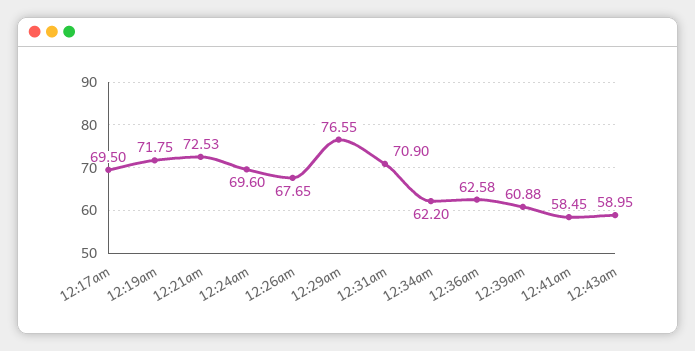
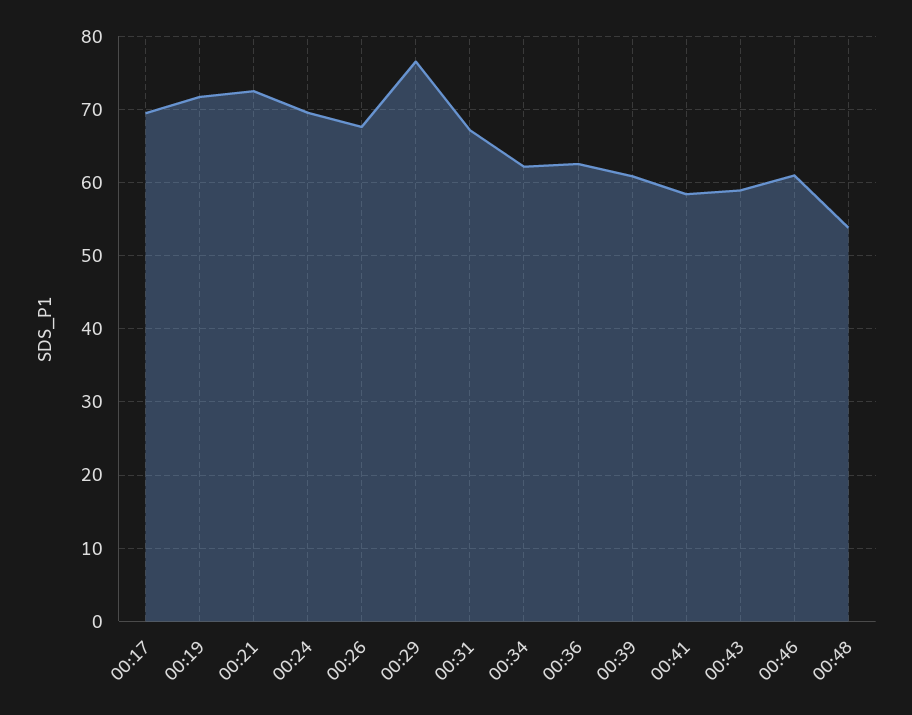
12:31am: 70.9 -> 67
00:46: none -> 61
00:48: none -> 54

